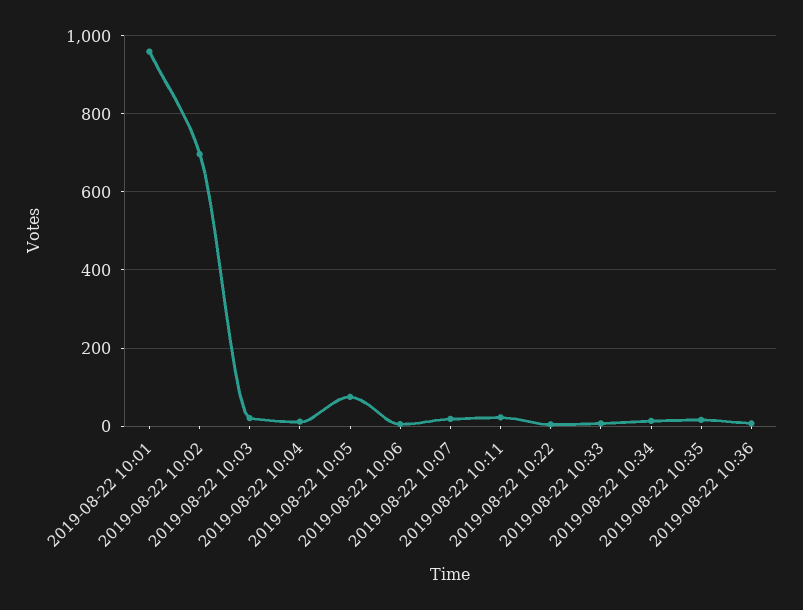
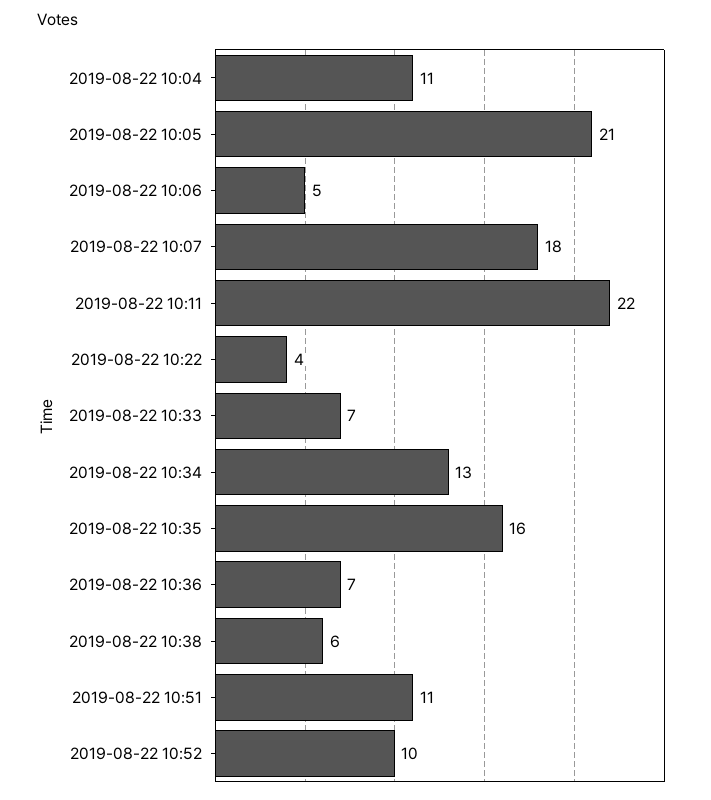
2019-08-22 10:01: 960 -> none
2019-08-22 10:02: 700 -> none
2019-08-22 10:03: 20 -> none
2019-08-22 10:05: 80 -> 21
2019-08-22 10:38: none -> 6
2019-08-22 10:51: none -> 11
2019-08-22 10:52: none -> 10

